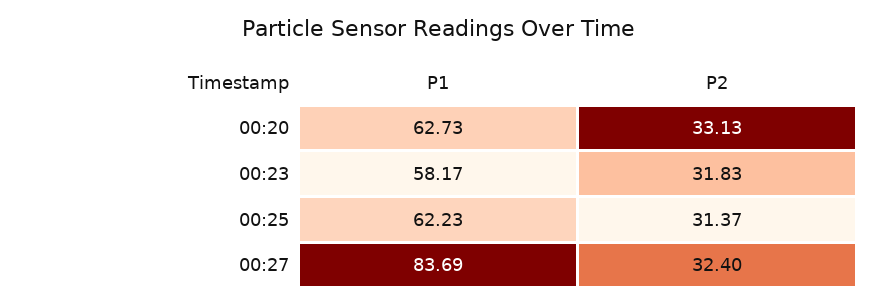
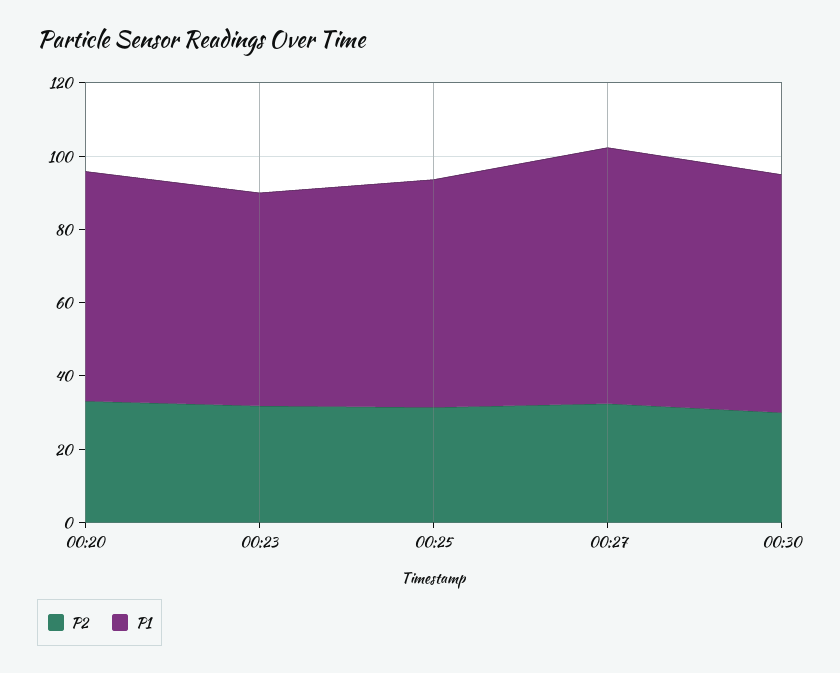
P1, 00:27: 83.69 -> 70
P2, 00:30: none -> 30
P1, 00:30: none -> 65

